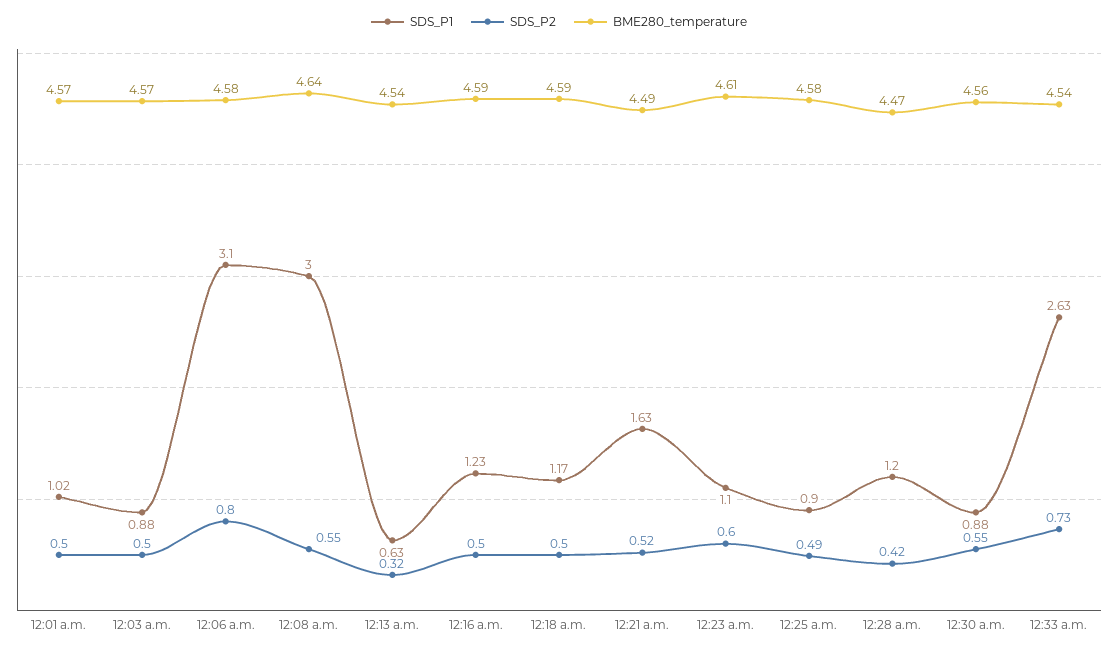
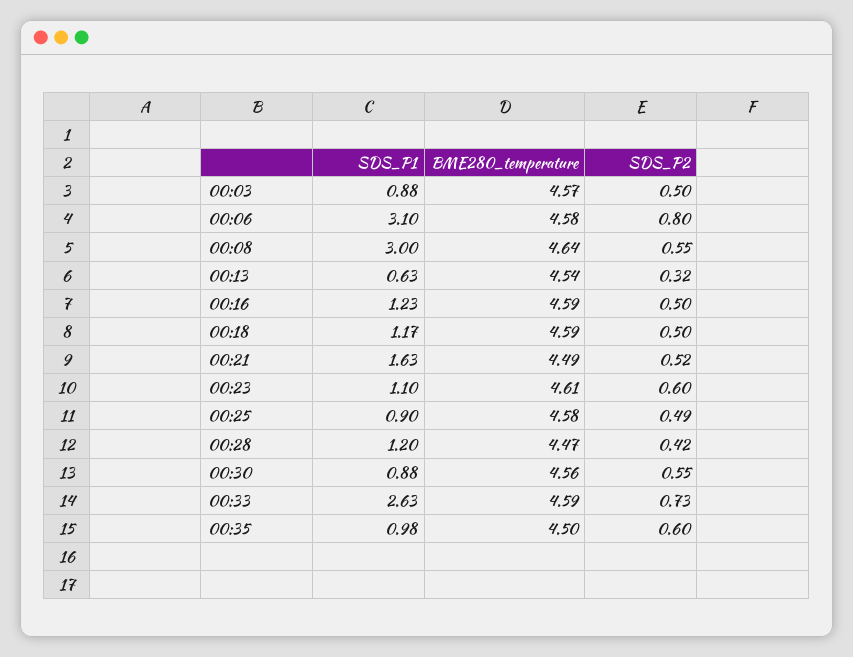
SDS_P1, 12:01 a.m.: 1.02 -> none
SDS_P2, 12:01 a.m.: 0.5 -> none
BME280_temperature, 12:01 a.m.: 4.57 -> none
BME280_temperature, 12:33 a.m.: 4.54 -> 4.59
SDS_P1, 00:35: none -> 0.98
BME280_temperature, 00:35: none -> 4.5
SDS_P2, 00:35: none -> 0.6

